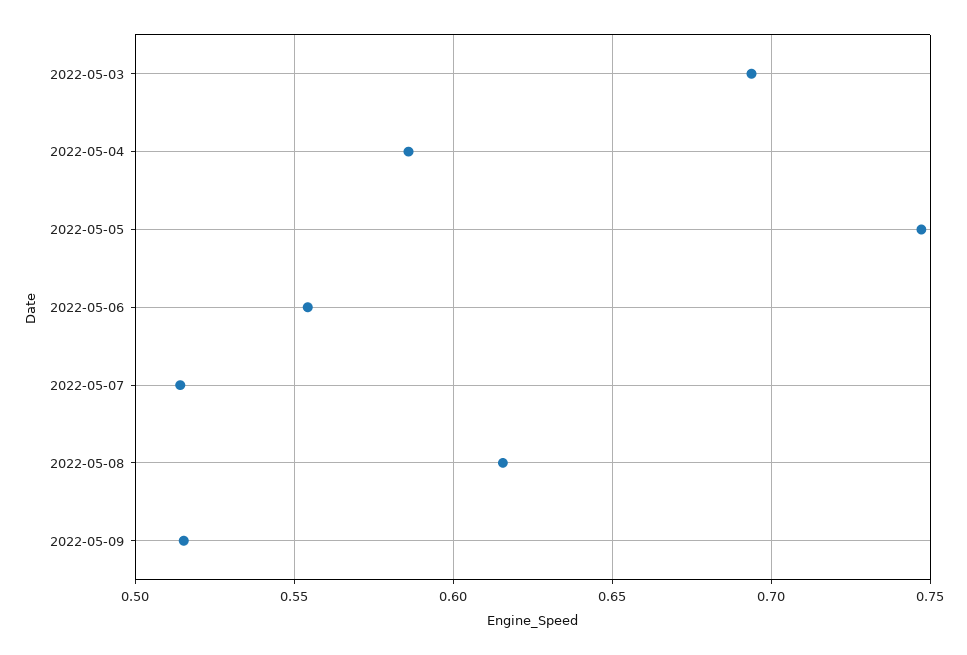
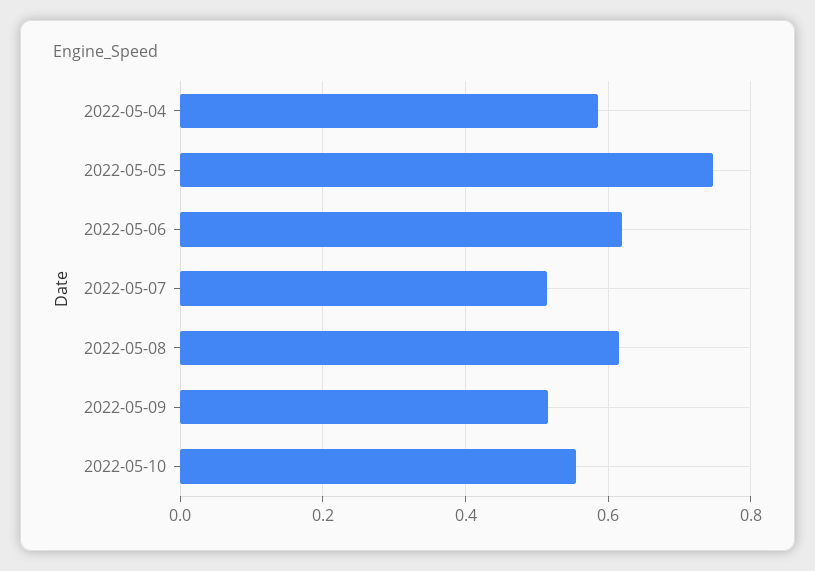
2022-05-03: 0.695 -> none
2022-05-06: 0.555 -> 0.62
2022-05-10: none -> 0.56

